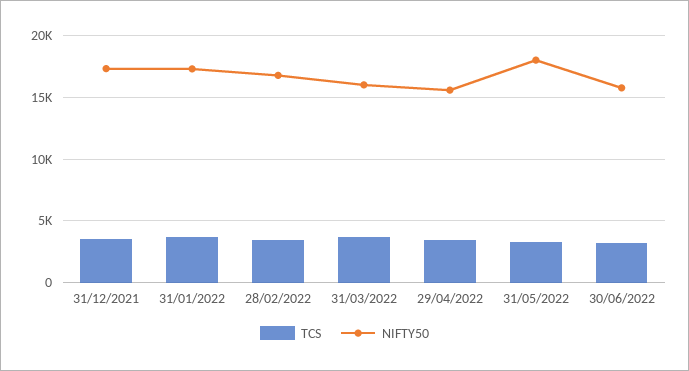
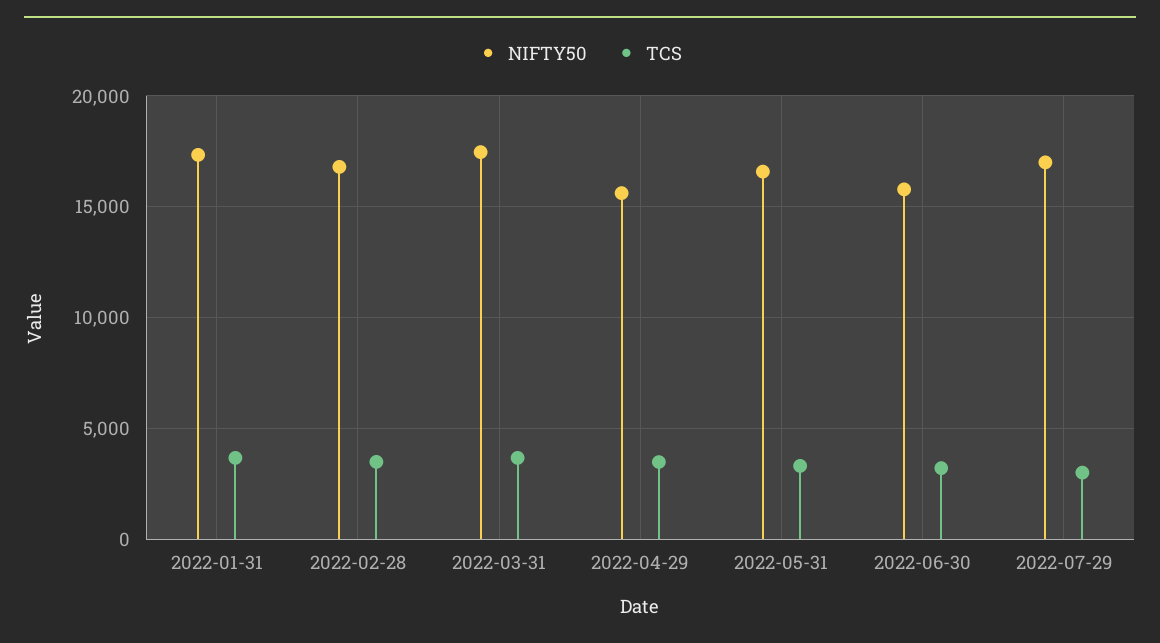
TCS, 31/12/2021: 3500 -> none
NIFTY50, 31/12/2021: 17500 -> none
NIFTY50, 31/03/2022: 16000 -> 17500
NIFTY50, 31/05/2022: 18000 -> 16500
NIFTY50, 2022-07-29: none -> 17000
TCS, 2022-07-29: none -> 3000

